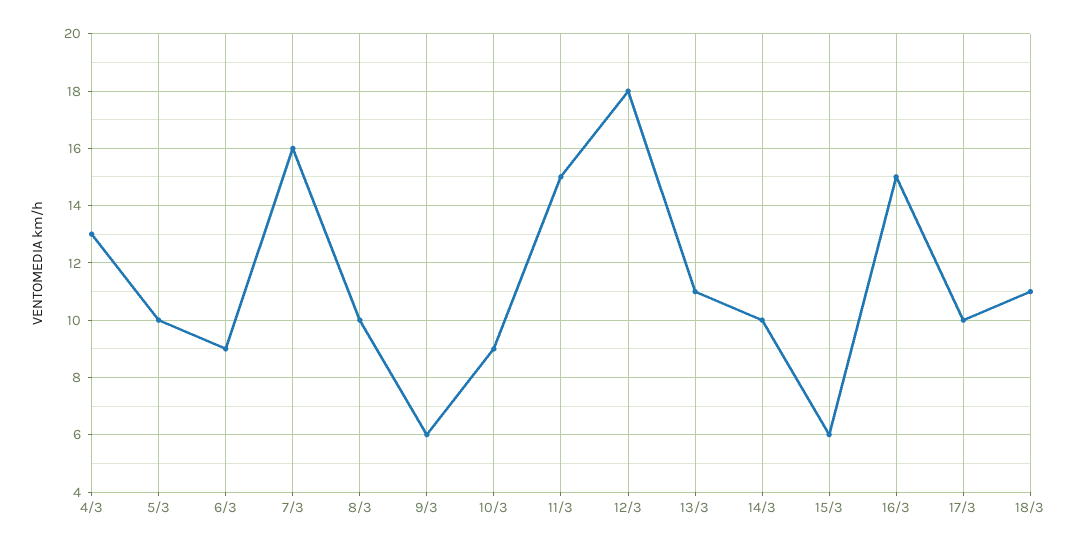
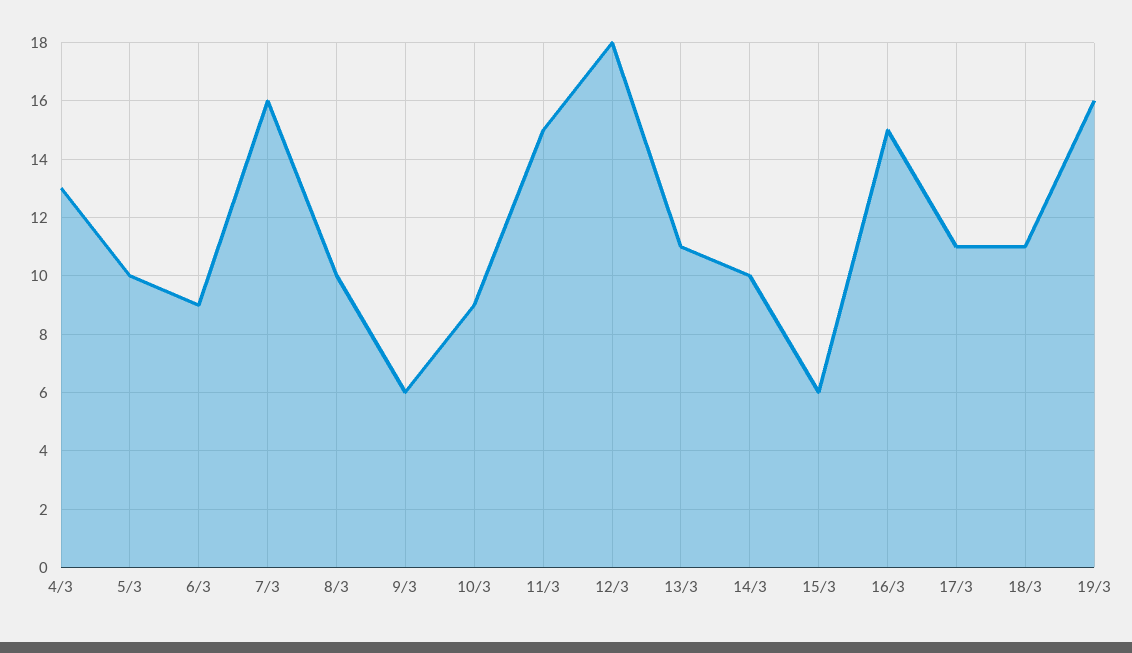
17/3: 10 -> 11
19/3: none -> 16

